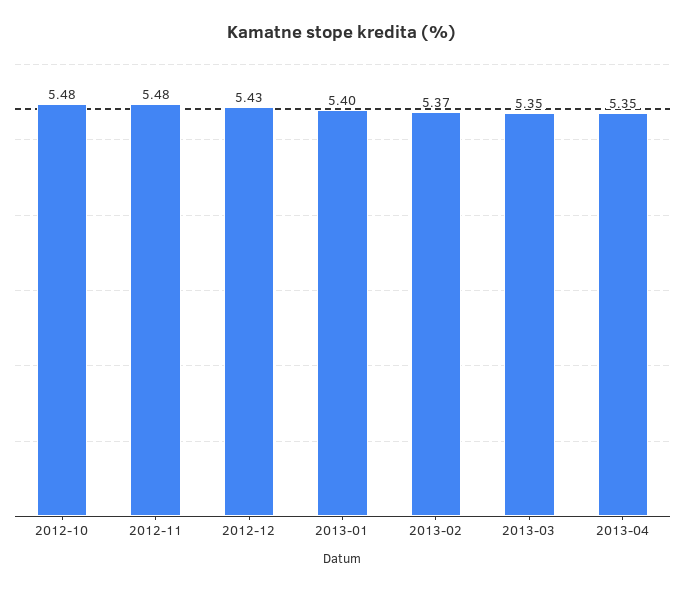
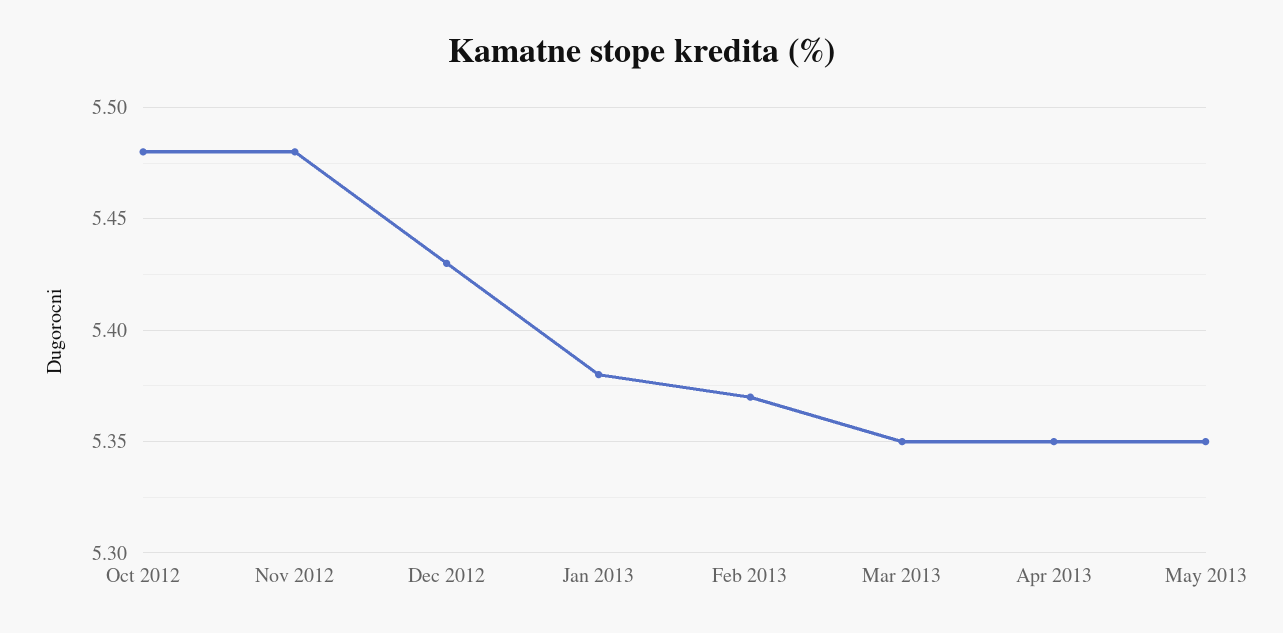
2013-01: 5.4 -> 5.38
May 2013: none -> 5.35

